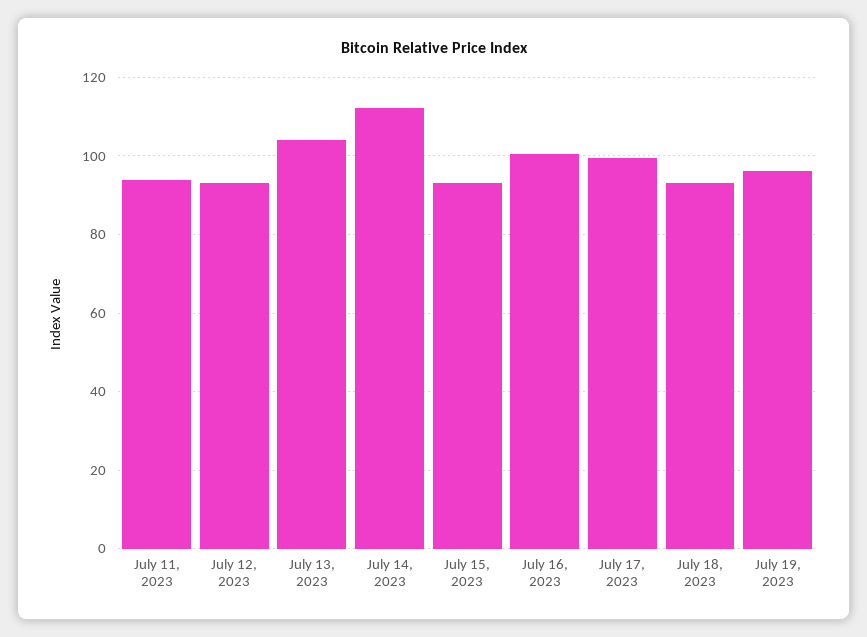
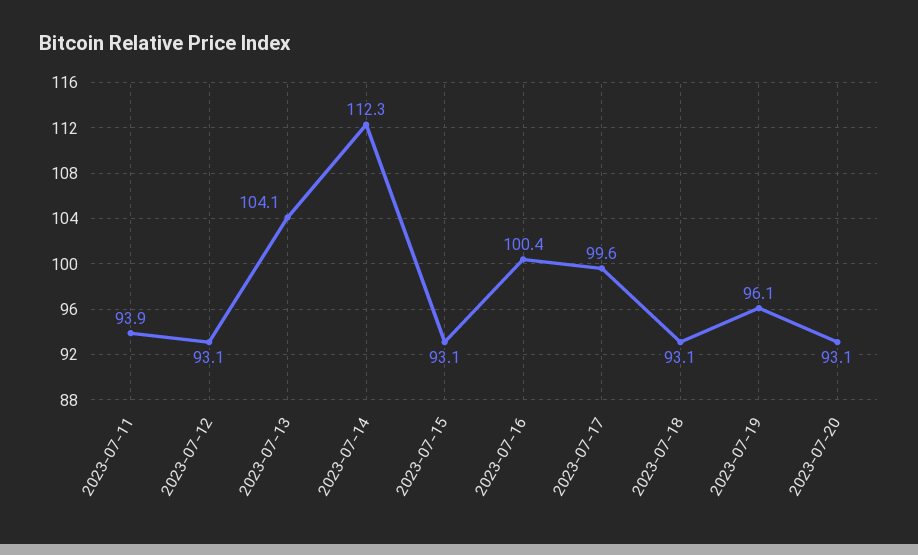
2023-07-20: none -> 93.1

